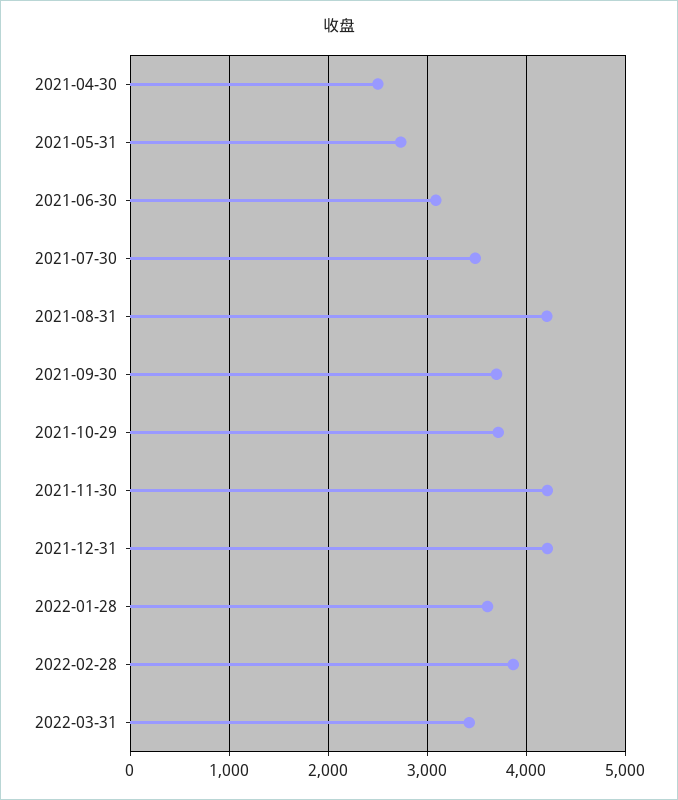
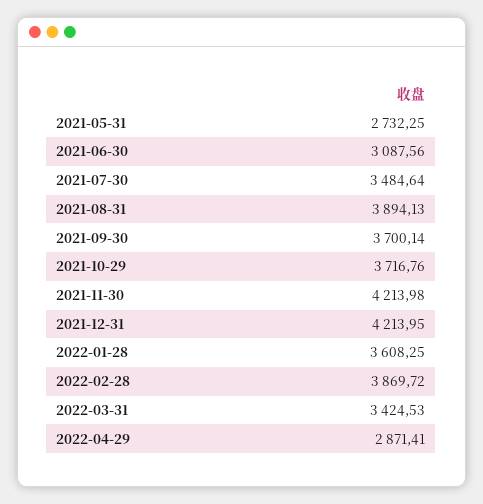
2021-04-30: 2500 -> none
2021-08-31: 4200 -> 3894.13
2022-04-29: none -> 2871.41

